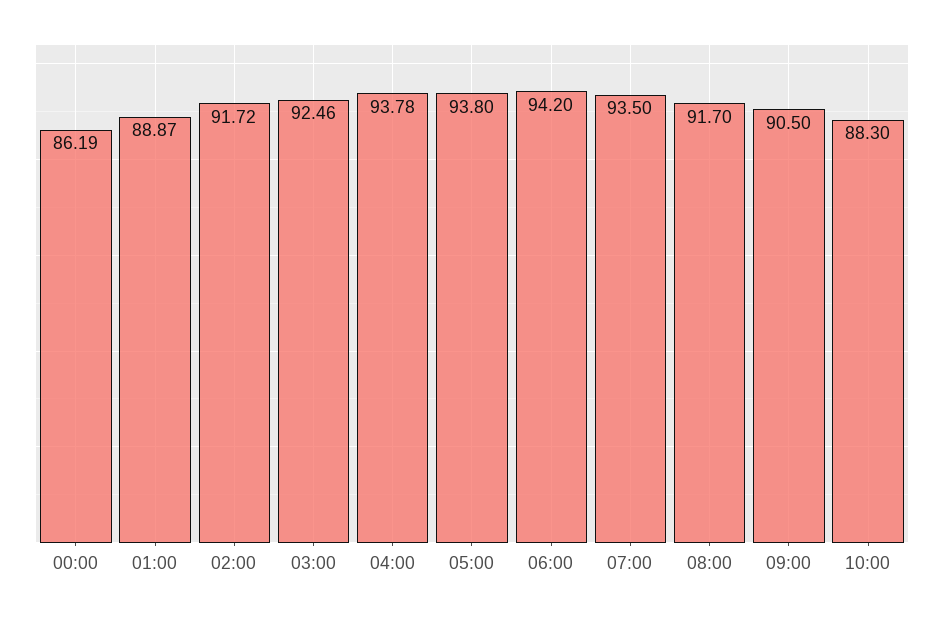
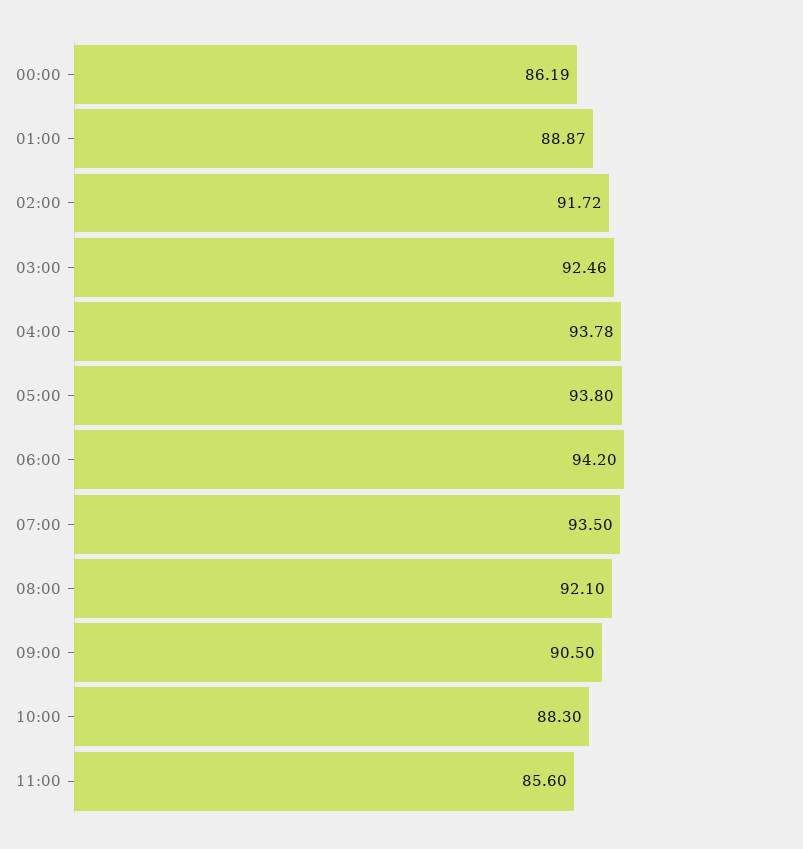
08:00: 91.7 -> 92.1
11:00: none -> 85.6

